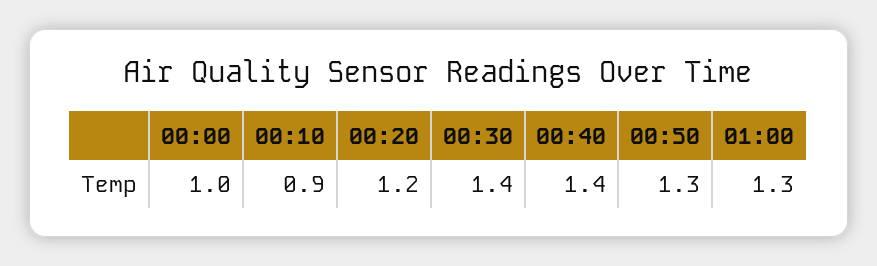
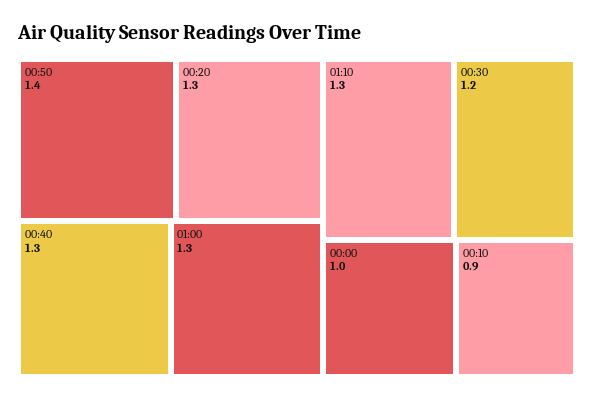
00:20: 1.2 -> 1.3
00:30: 1.4 -> 1.2
00:40: 1.4 -> 1.3
00:50: 1.3 -> 1.4
01:10: none -> 1.3

